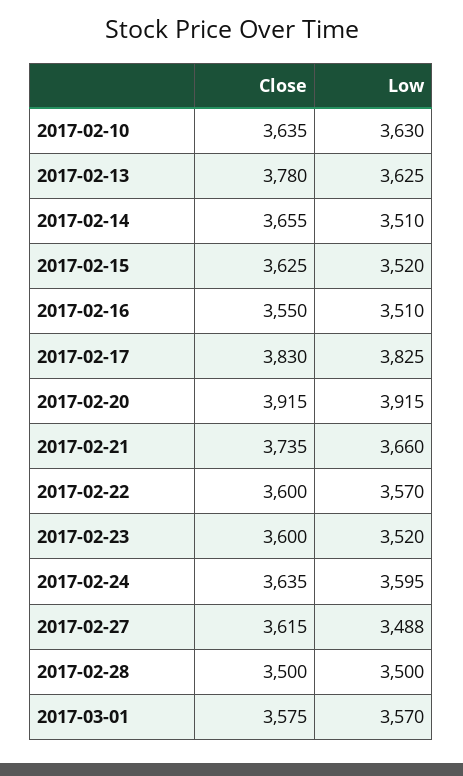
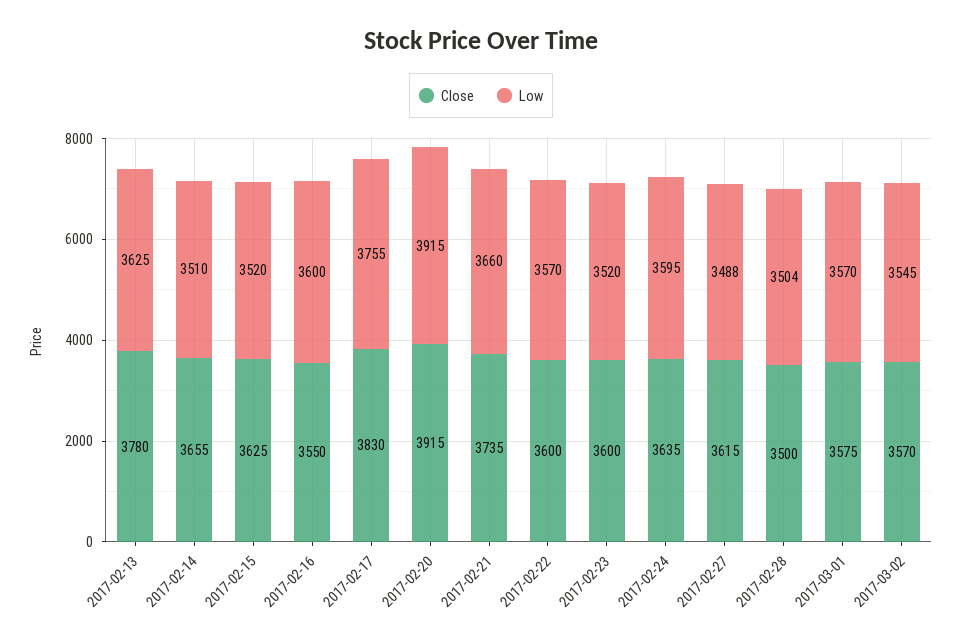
Close, 2017-02-10: 3635 -> none
Low, 2017-02-10: 3630 -> none
Low, 2017-02-16: 3510 -> 3600
Low, 2017-02-17: 3825 -> 3755
Low, 2017-02-28: 3500 -> 3504
Close, 2017-03-02: none -> 3570
Low, 2017-03-02: none -> 3545

